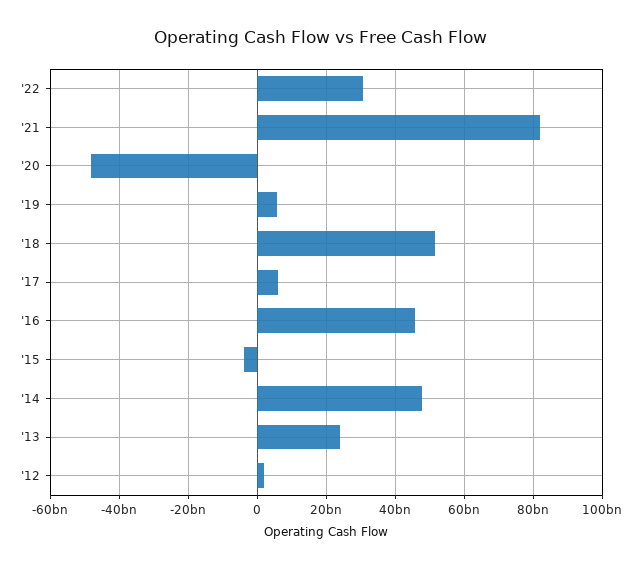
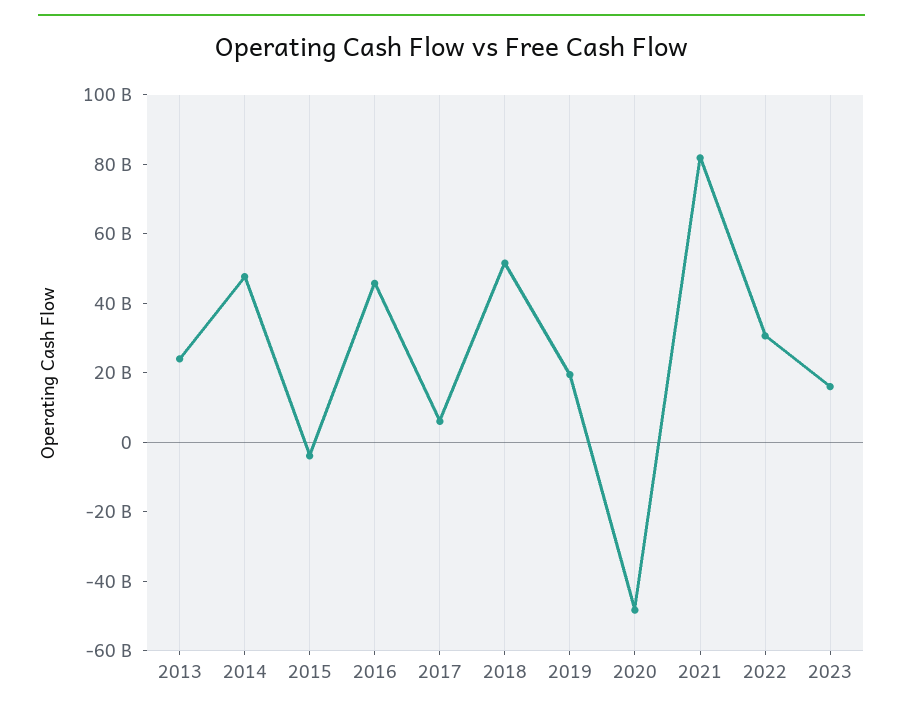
'19: 6000000000 -> 20000000000
'12: 2000000000 -> none
2023: none -> 15000000000

